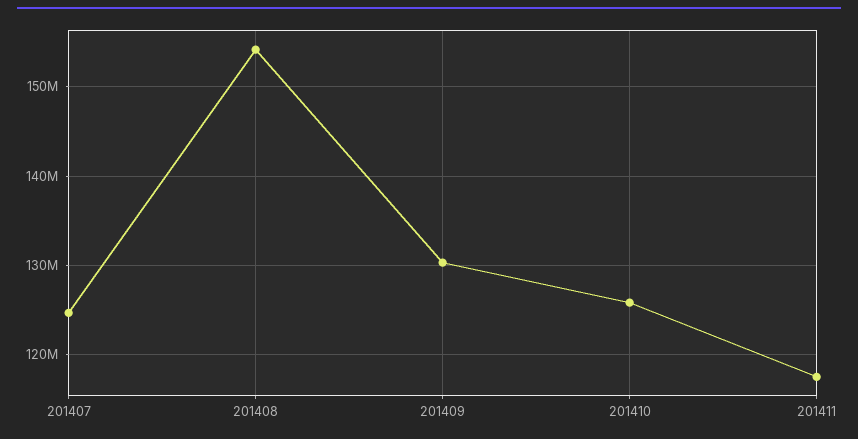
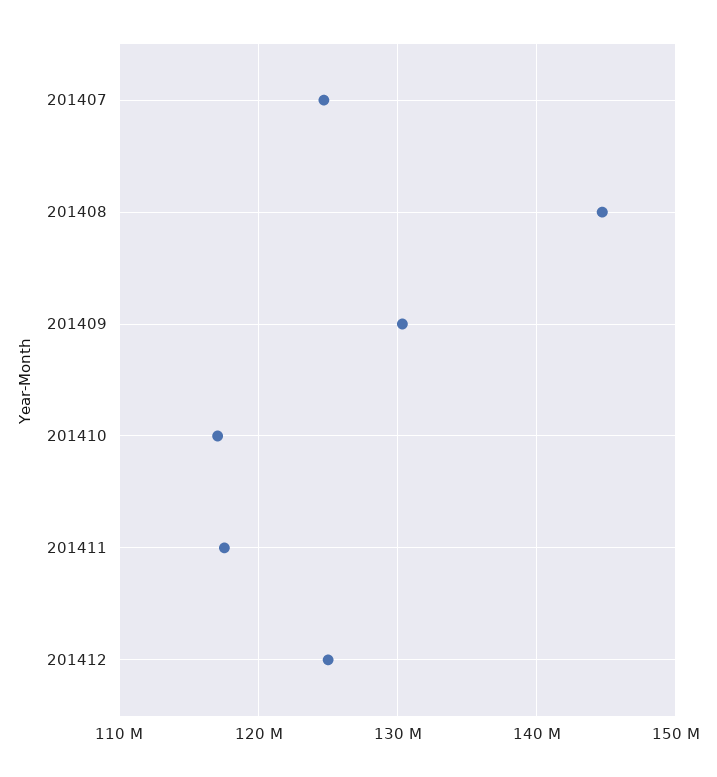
201408: 154000000 -> 145000000
201410: 126000000 -> 117000000
201412: none -> 125000000

